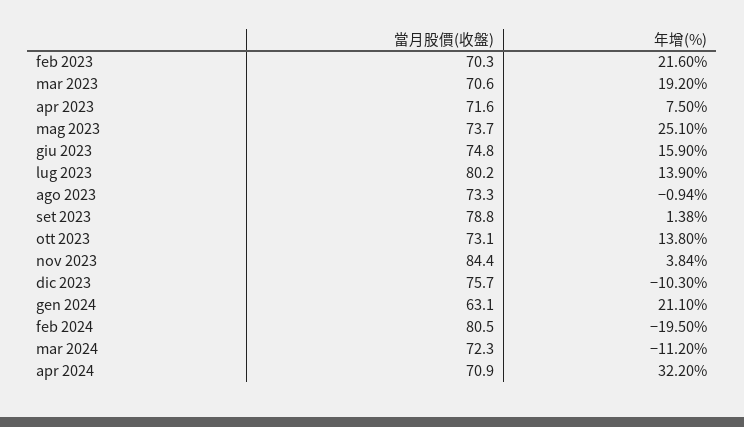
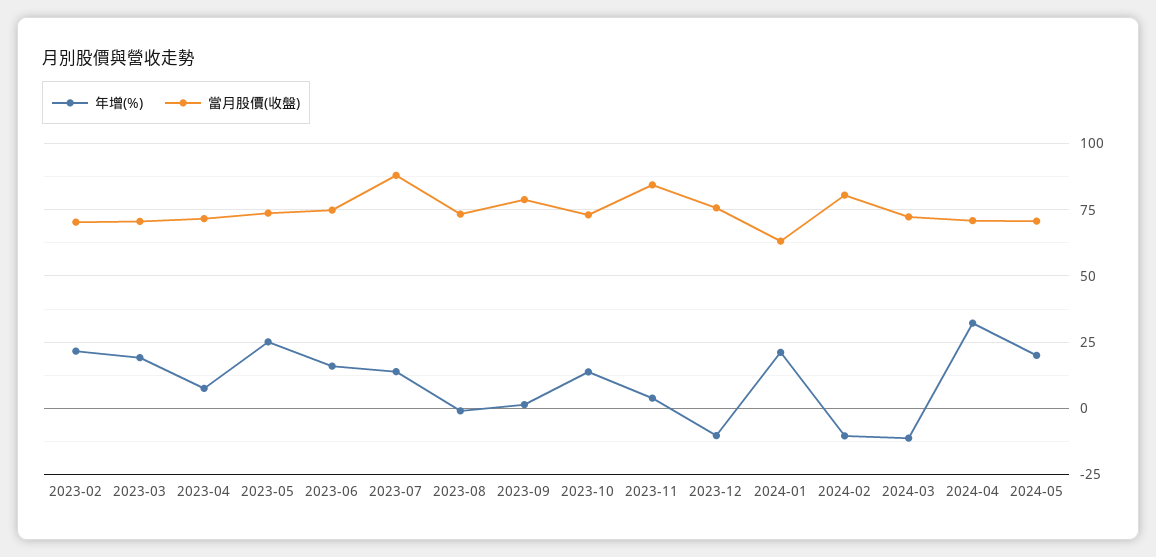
當月股價(收盤), lug 2023: 80.2 -> 87.5
年增(%), feb 2024: -19.5 -> -10
年增(%), 2024-05: none -> 20
當月股價(收盤), 2024-05: none -> 70

